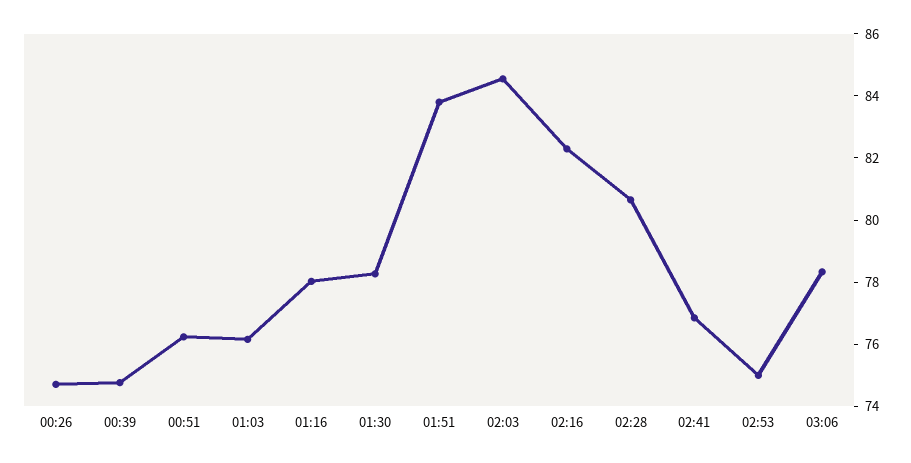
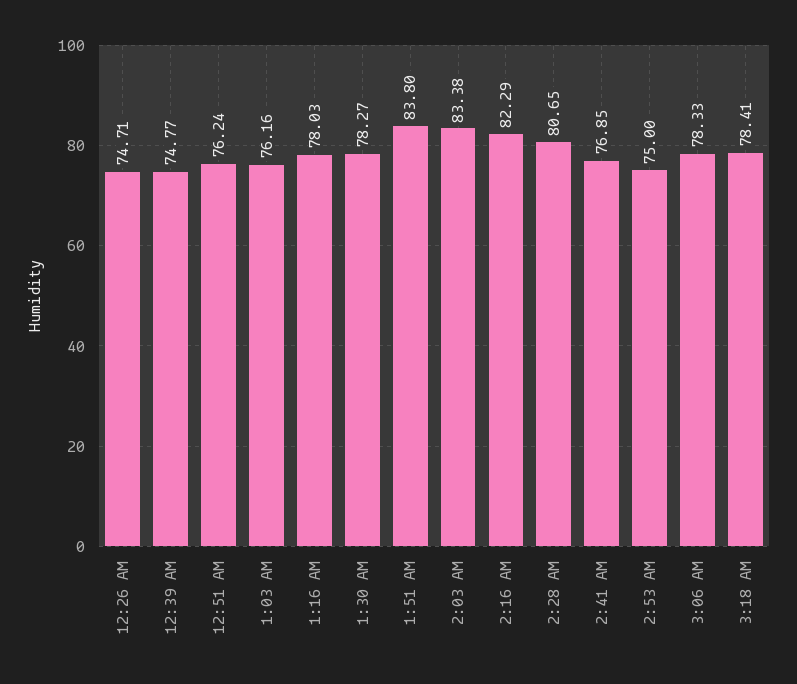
02:03: 84.5 -> 83.38
3:18 AM: none -> 78.41

